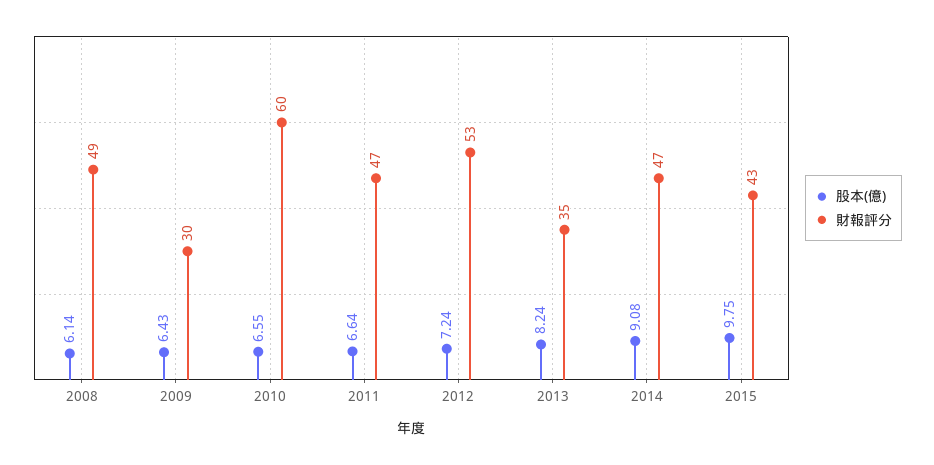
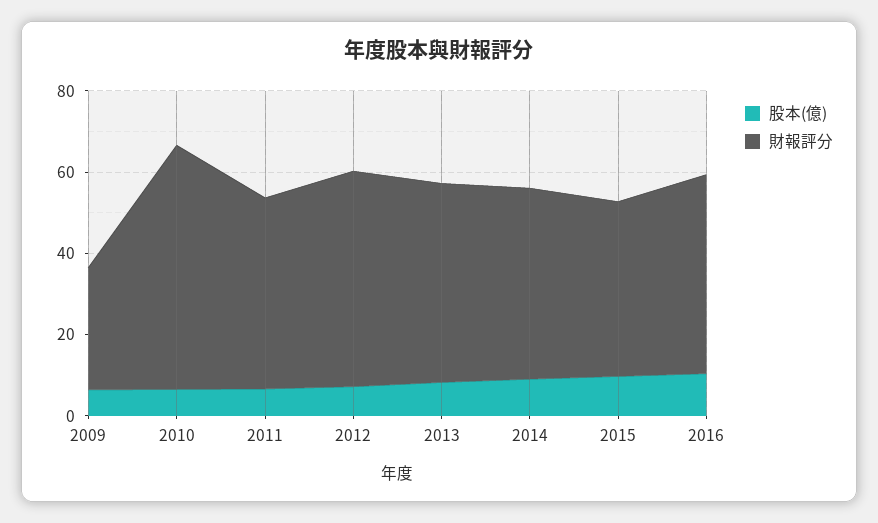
股本(億), 2008: 6.14 -> none
財報評分, 2008: 49 -> none
財報評分, 2013: 35 -> 50
股本(億), 2016: none -> 10
財報評分, 2016: none -> 50

